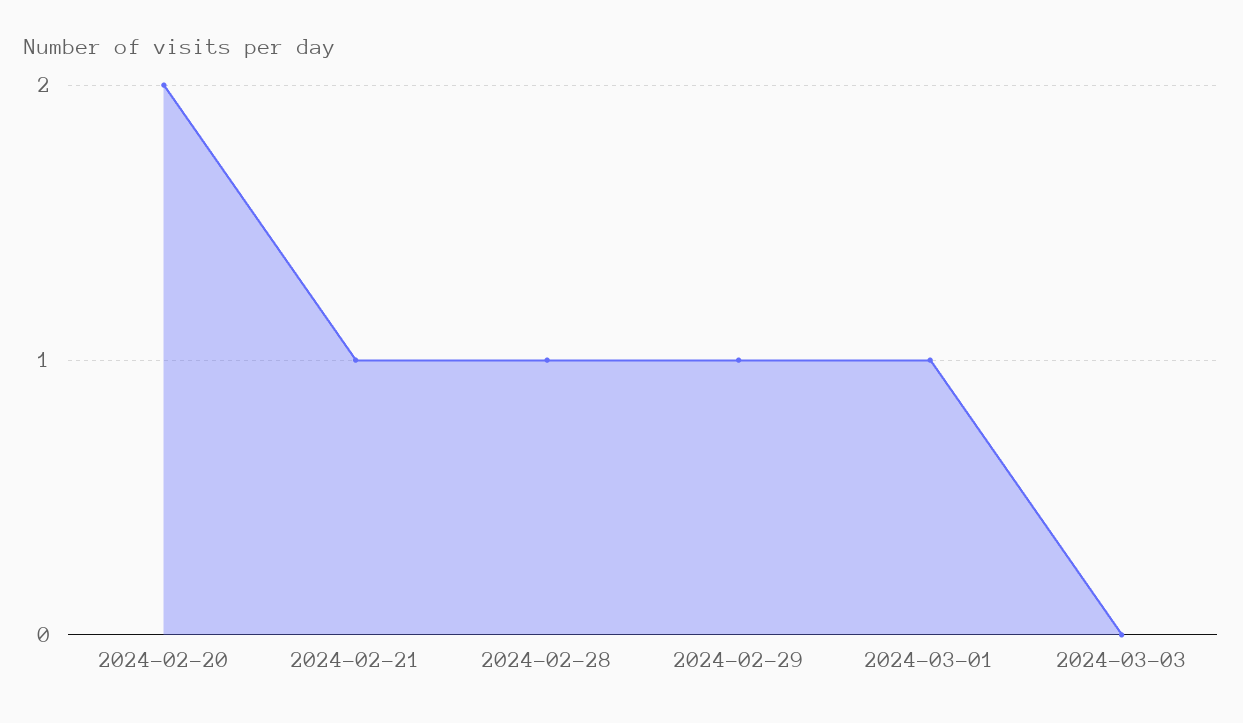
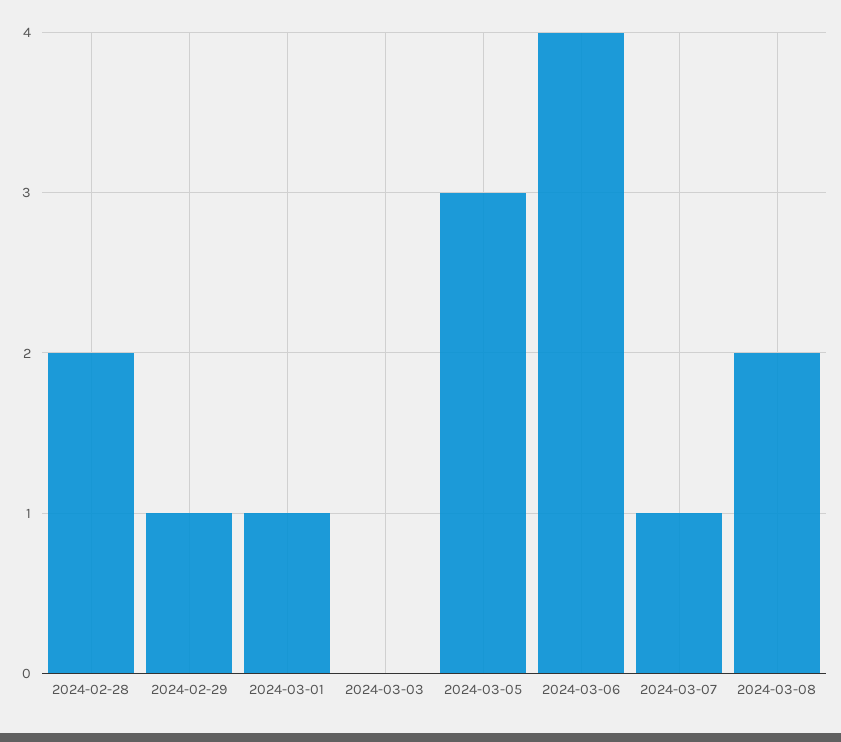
2024-02-20: 2 -> none
2024-02-21: 1 -> none
2024-02-28: 1 -> 2
2024-03-05: none -> 3
2024-03-06: none -> 4
2024-03-07: none -> 1
2024-03-08: none -> 2

